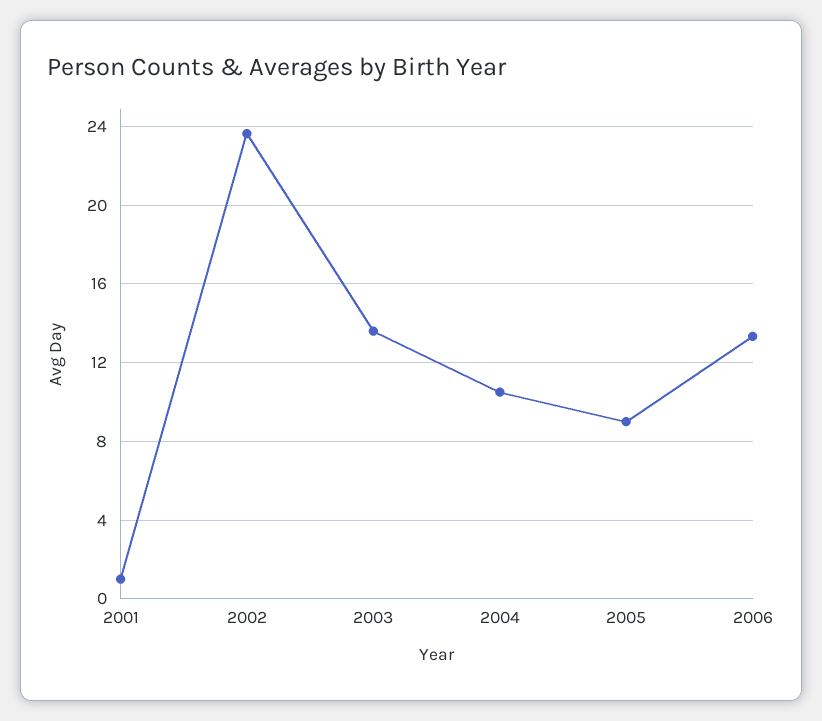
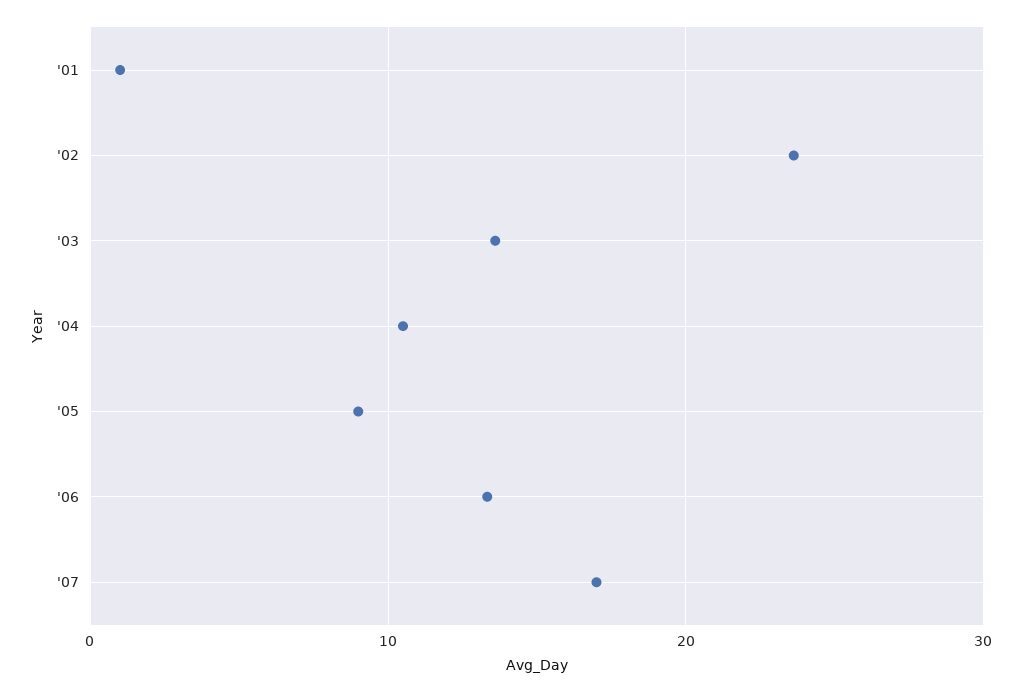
'07: none -> 17

